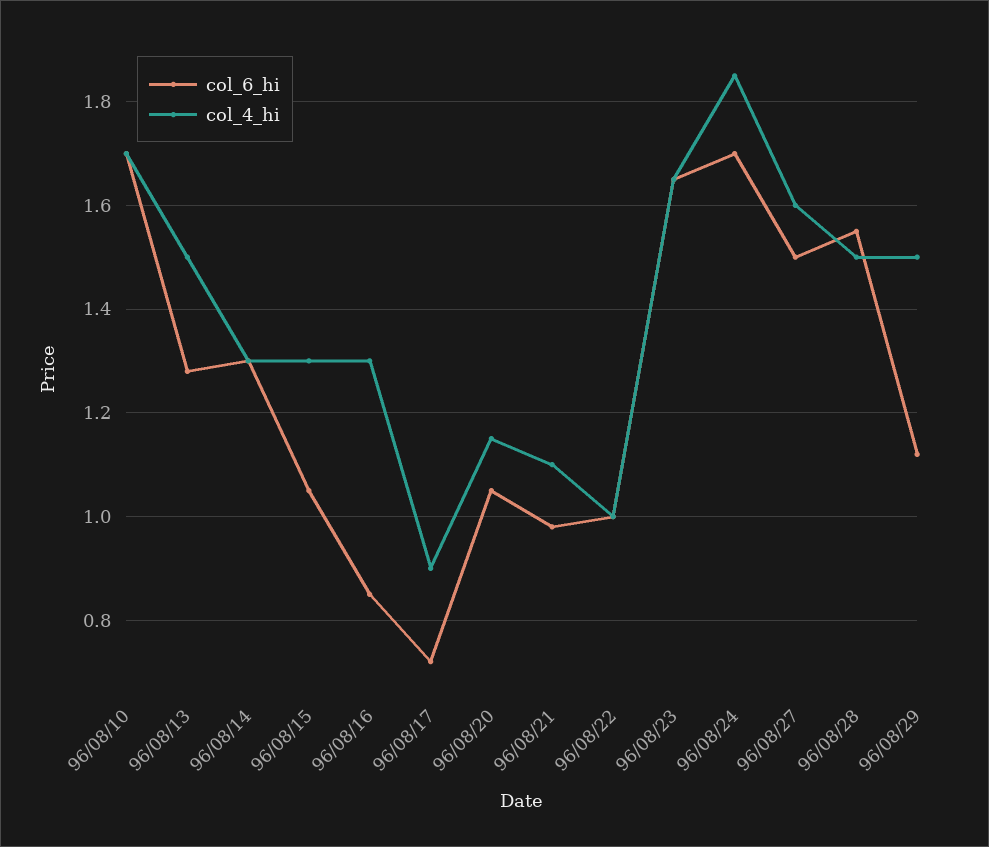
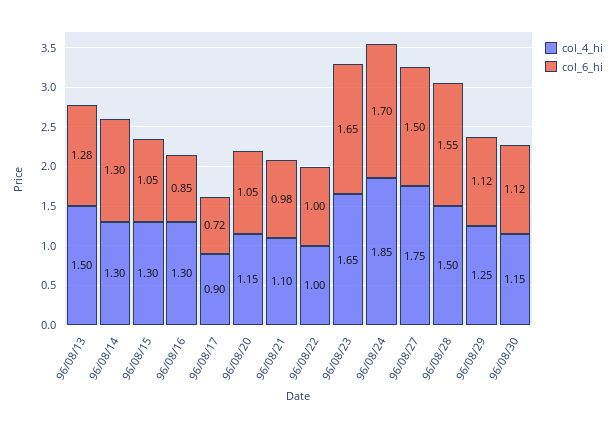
col_6_hi, 96/08/10: 1.7 -> none
col_4_hi, 96/08/10: 1.7 -> none
col_4_hi, 96/08/27: 1.6 -> 1.75
col_4_hi, 96/08/29: 1.5 -> 1.25
col_4_hi, 96/08/30: none -> 1.15
col_6_hi, 96/08/30: none -> 1.12

